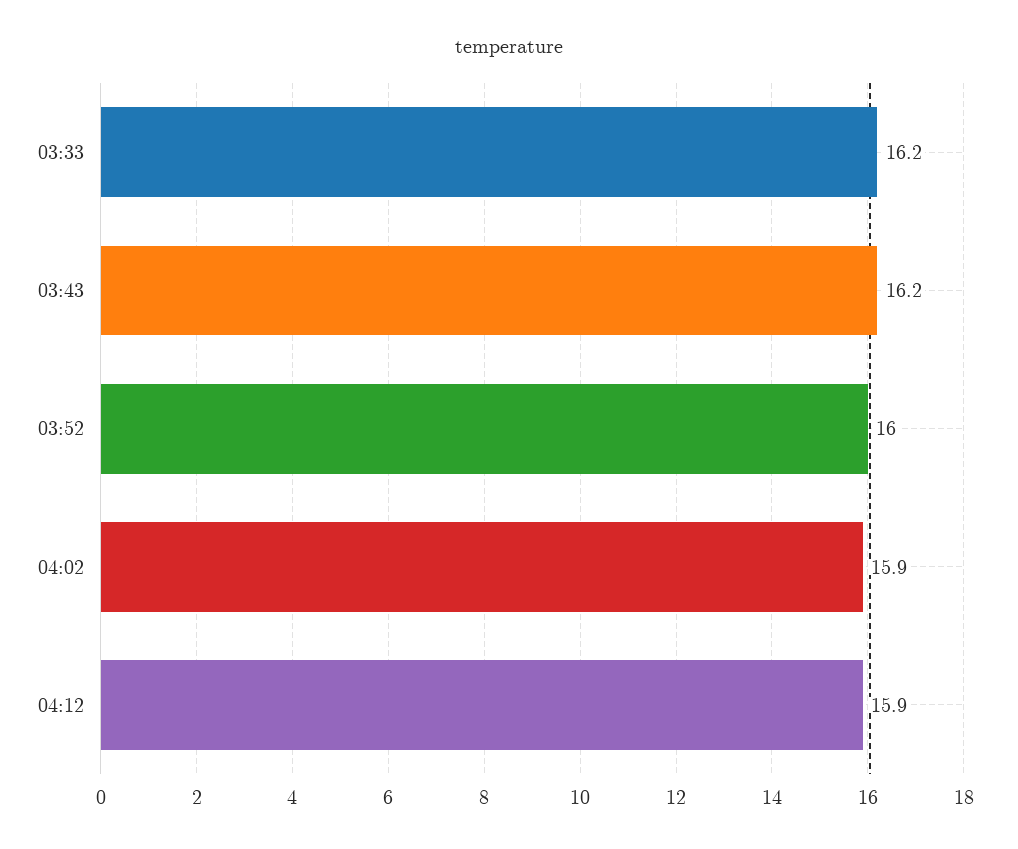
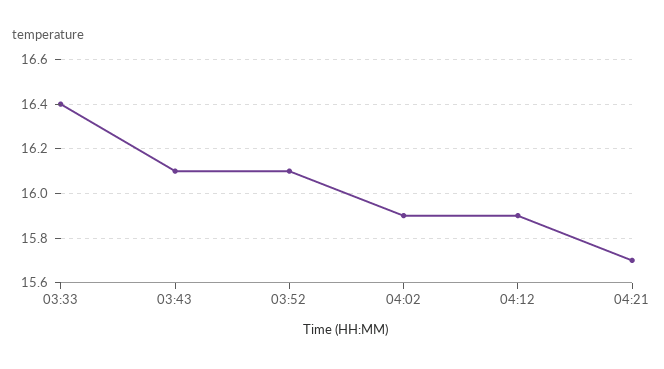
03:33: 16.2 -> 16.4
03:43: 16.2 -> 16.1
03:52: 16 -> 16.1
04:21: none -> 15.7

